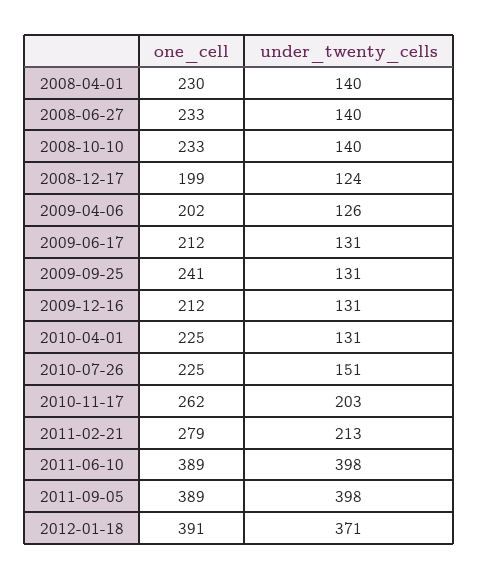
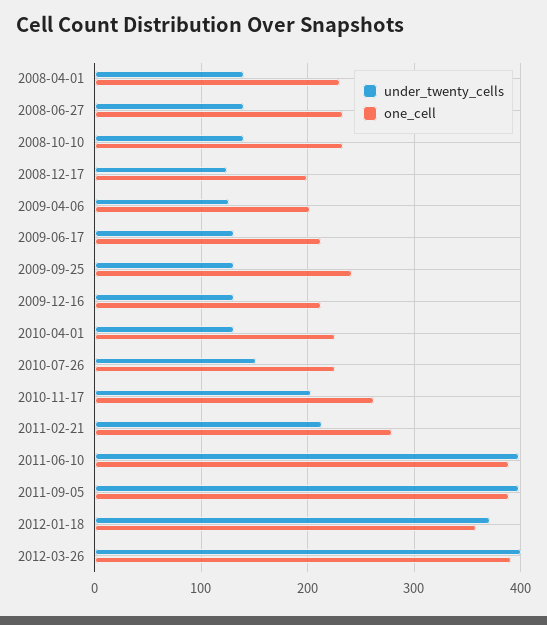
one_cell, 2012-01-18: 391 -> 360
under_twenty_cells, 2012-03-26: none -> 400
one_cell, 2012-03-26: none -> 390

